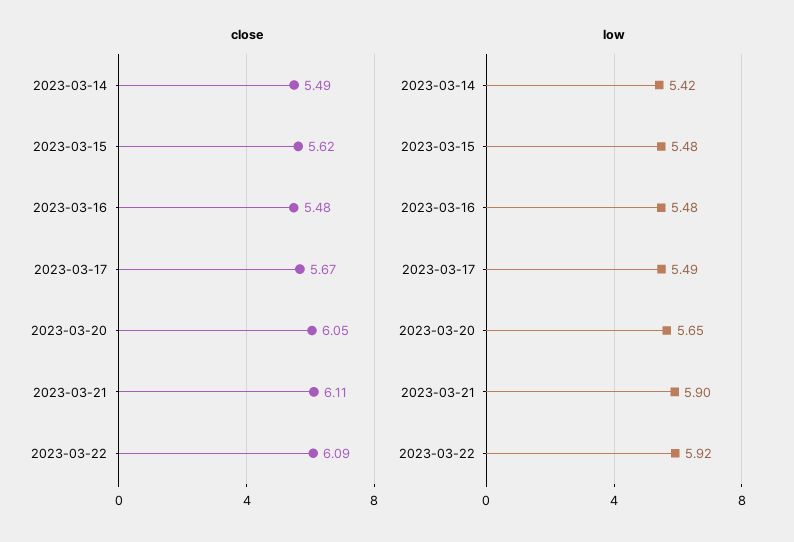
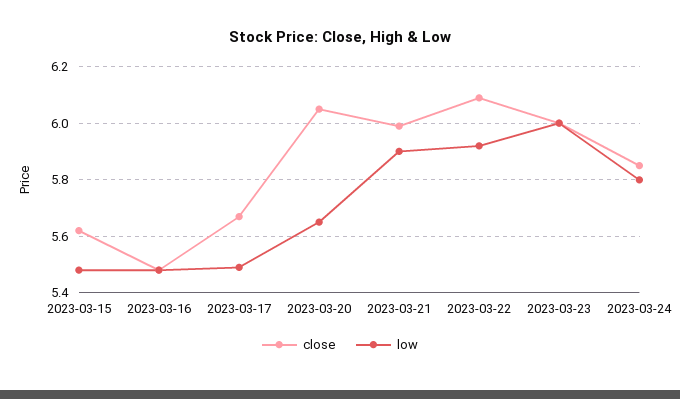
close, 2023-03-14: 5.49 -> none
close, 2023-03-21: 6.11 -> 6
low, 2023-03-14: 5.42 -> none
close, 2023-03-23: none -> 6
low, 2023-03-23: none -> 6
close, 2023-03-24: none -> 5.85
low, 2023-03-24: none -> 5.8

